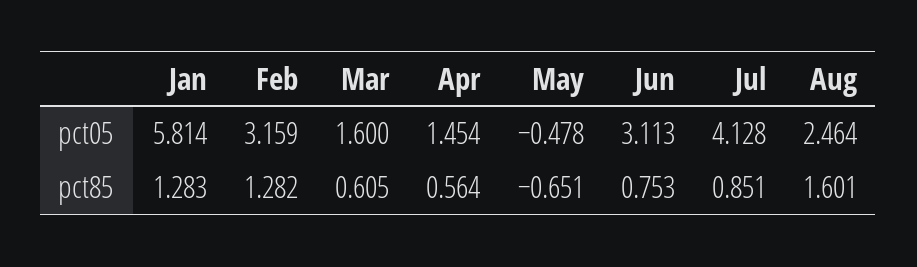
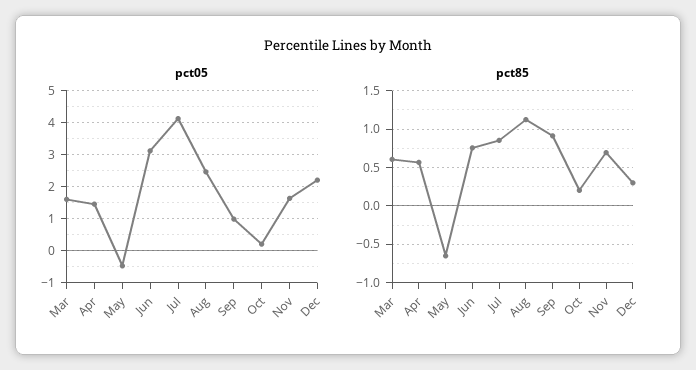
pct05, Jan: 5.814 -> none
pct05, Feb: 3.159 -> none
pct85, Jan: 1.283 -> none
pct85, Feb: 1.282 -> none
pct85, Aug: 1.601 -> 1.1
pct05, Sep: none -> 1
pct05, Oct: none -> 0.2
pct05, Nov: none -> 1.6
pct05, Dec: none -> 2.2
pct85, Sep: none -> 0.9
pct85, Oct: none -> 0.2
pct85, Nov: none -> 0.7
pct85, Dec: none -> 0.3

